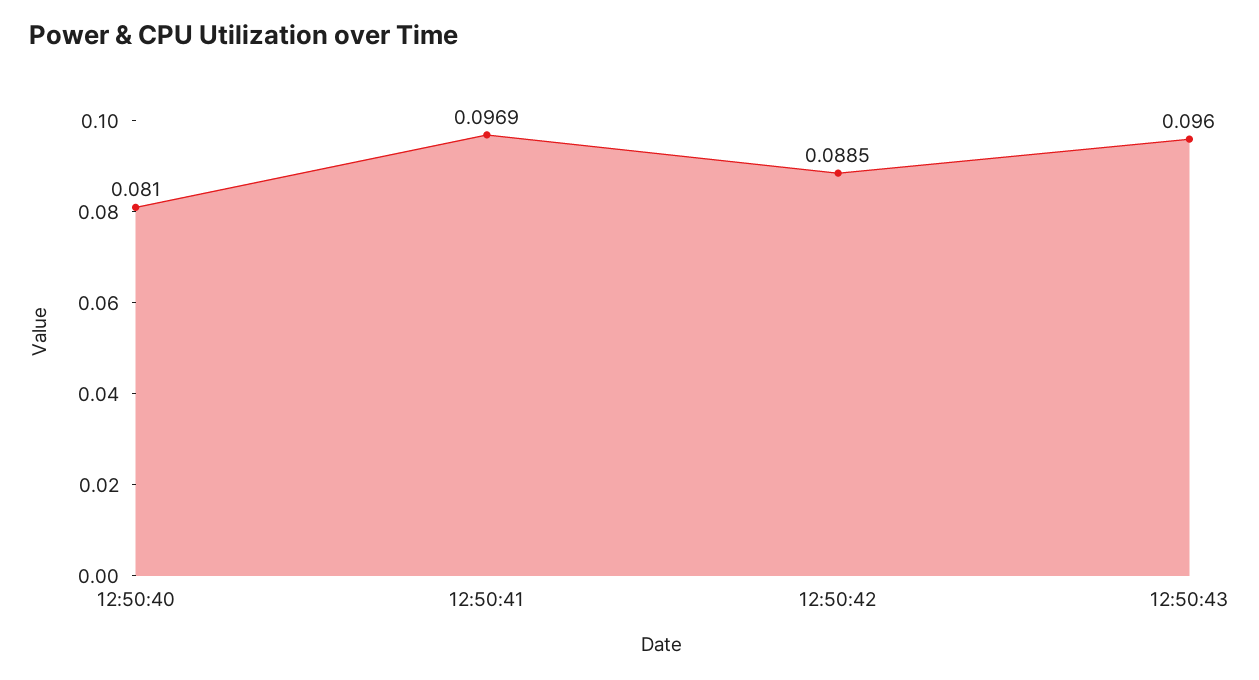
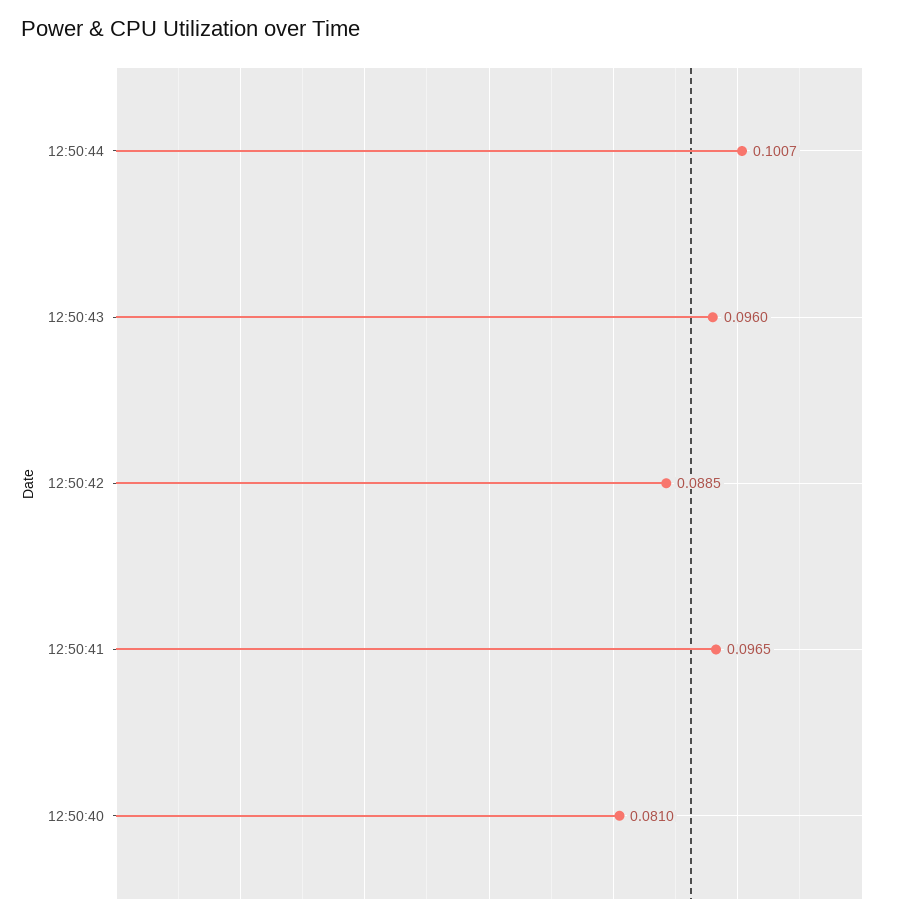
12:50:41: 0.0969 -> 0.0965
12:50:44: none -> 0.1007

